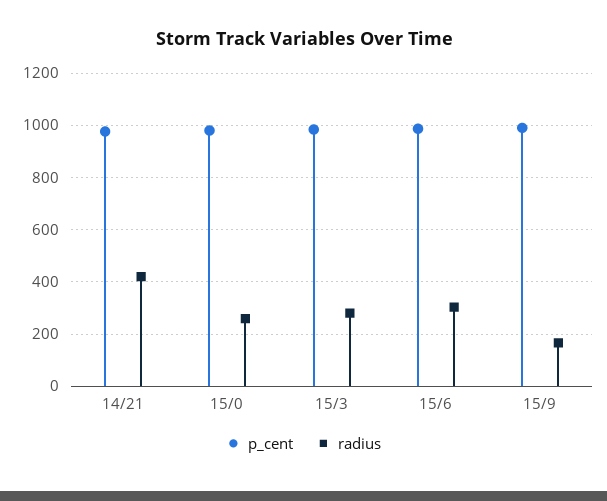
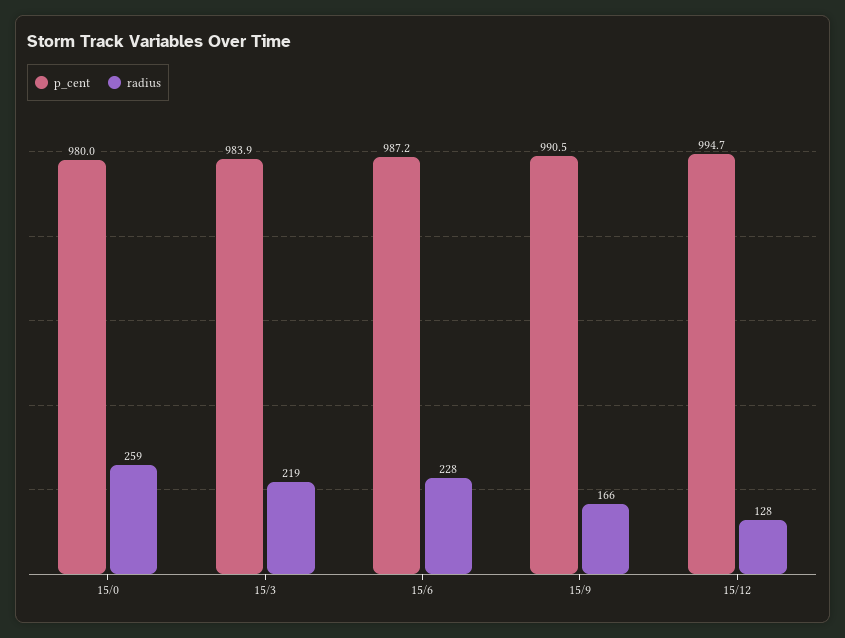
p_cent, 14/21: 975 -> none
radius, 14/21: 425 -> none
radius, 15/3: 275 -> 219
radius, 15/6: 300 -> 228
p_cent, 15/12: none -> 994.7
radius, 15/12: none -> 128

